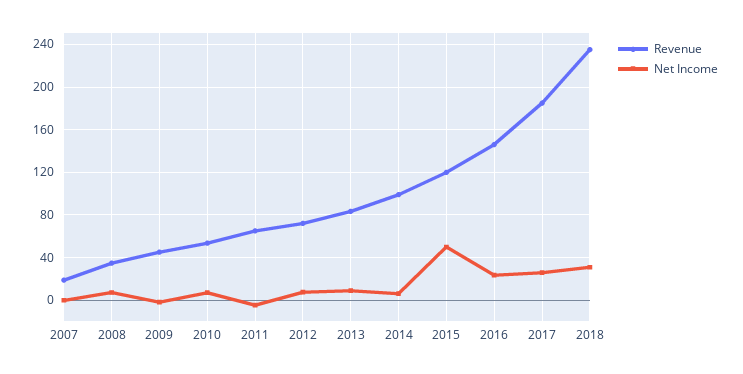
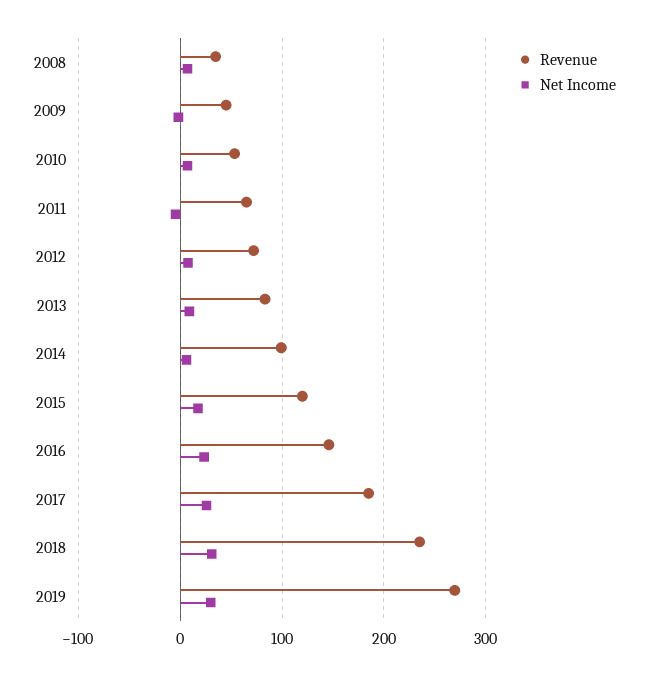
Revenue, 2007: 20 -> none
Net Income, 2007: 0 -> none
Net Income, 2015: 50 -> 20
Revenue, 2019: none -> 270
Net Income, 2019: none -> 30

